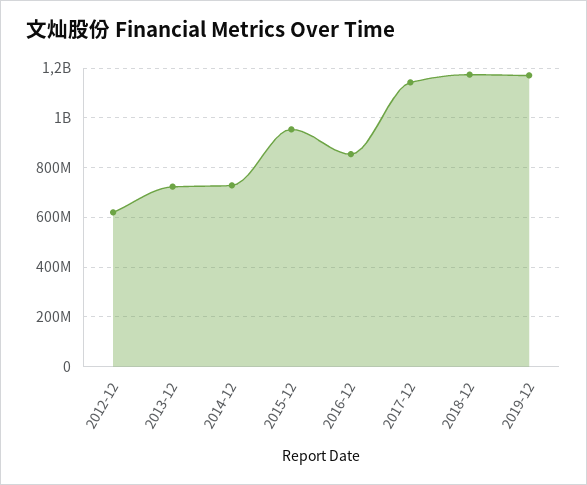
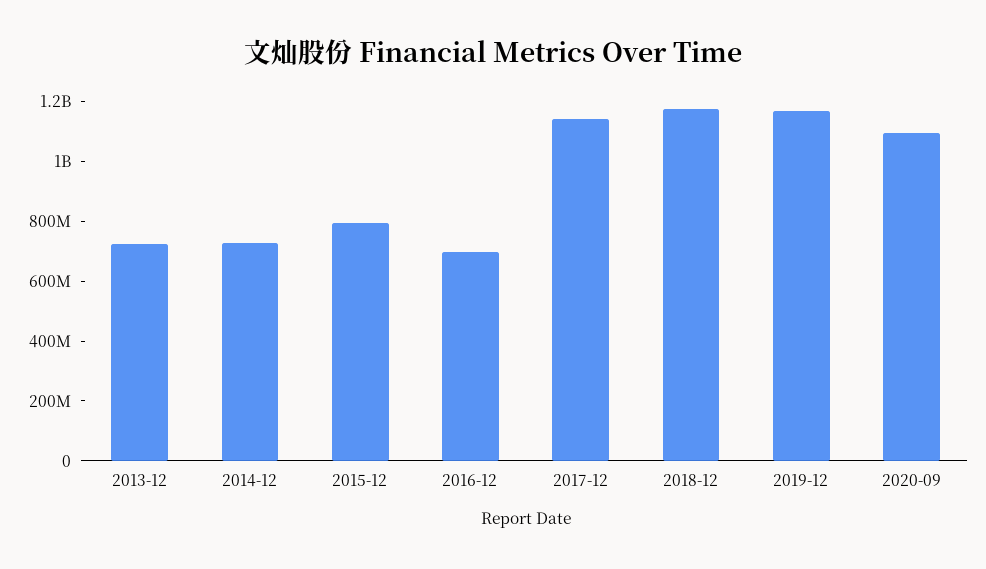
2012-12: 625000000 -> none
2015-12: 950000000 -> 800000000
2016-12: 850000000 -> 700000000
2020-09: none -> 1100000000

